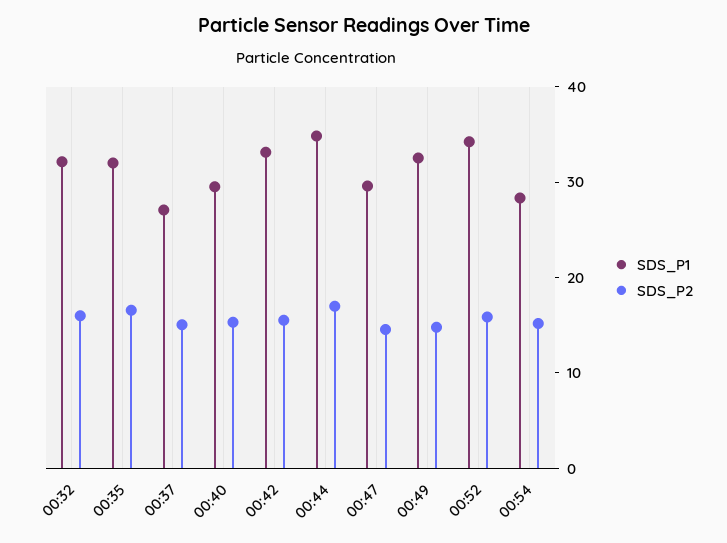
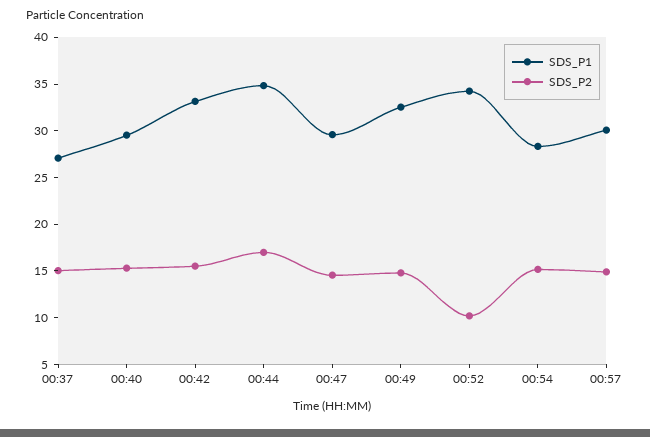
SDS_P1, 00:32: 32 -> none
SDS_P2, 00:32: 16 -> none
SDS_P1, 00:35: 32 -> none
SDS_P2, 00:35: 16 -> none
SDS_P2, 00:52: 16 -> 10
SDS_P1, 00:57: none -> 30
SDS_P2, 00:57: none -> 15

